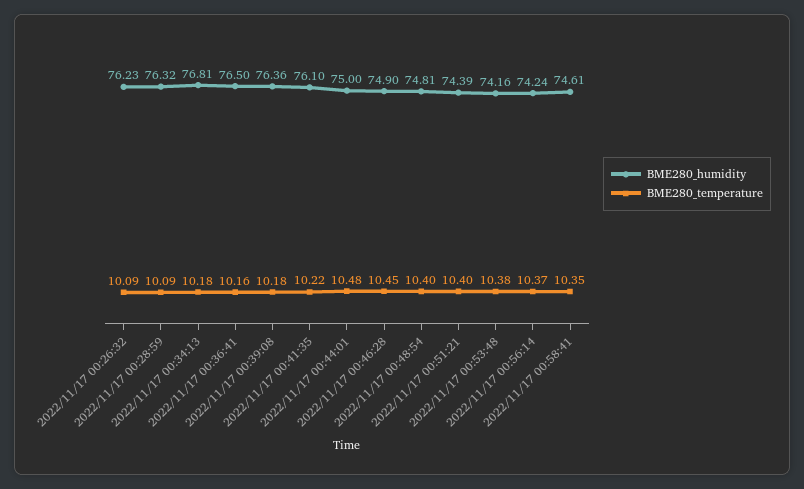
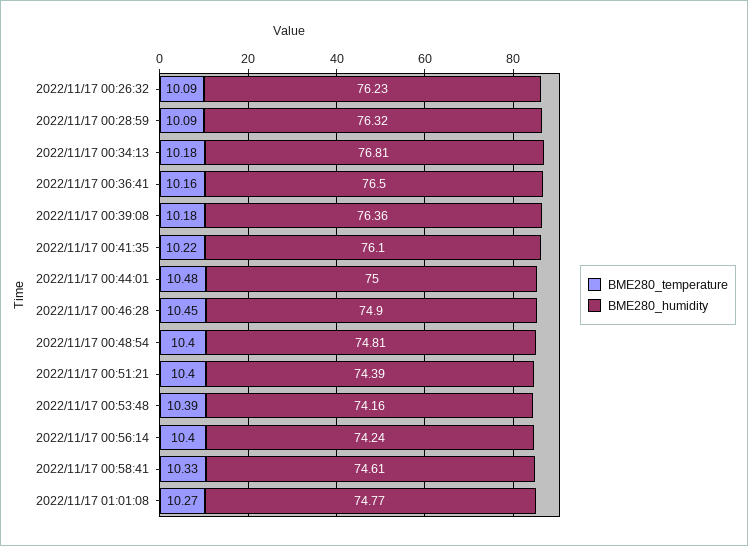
BME280_temperature, 2022/11/17 00:53:48: 10.38 -> 10.39
BME280_temperature, 2022/11/17 00:56:14: 10.37 -> 10.4
BME280_temperature, 2022/11/17 00:58:41: 10.35 -> 10.33
BME280_temperature, 2022/11/17 01:01:08: none -> 10.27
BME280_humidity, 2022/11/17 01:01:08: none -> 74.77

